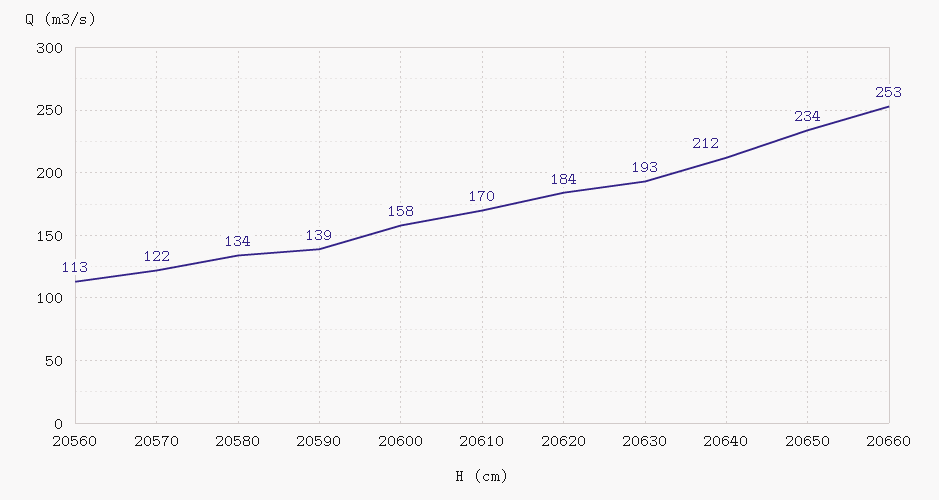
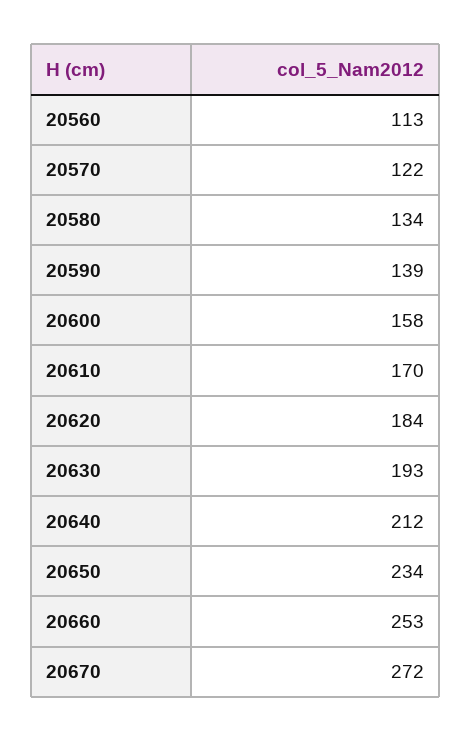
20670: none -> 272

